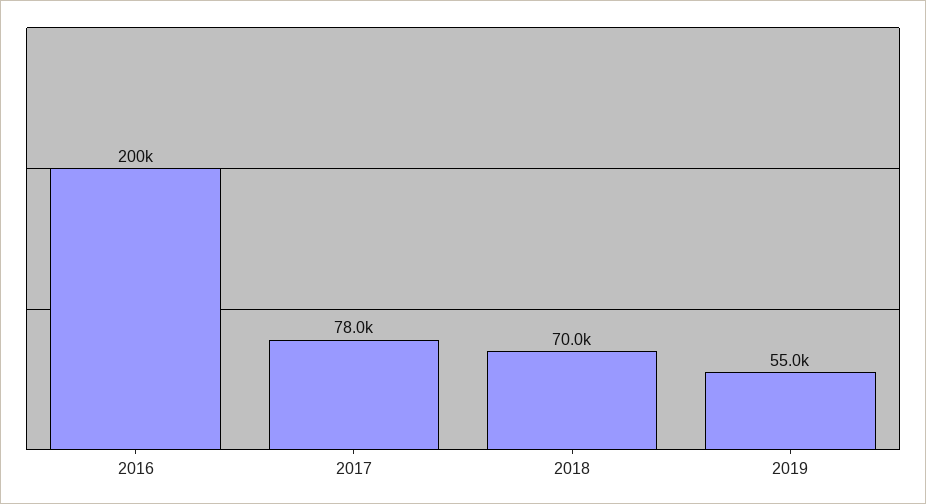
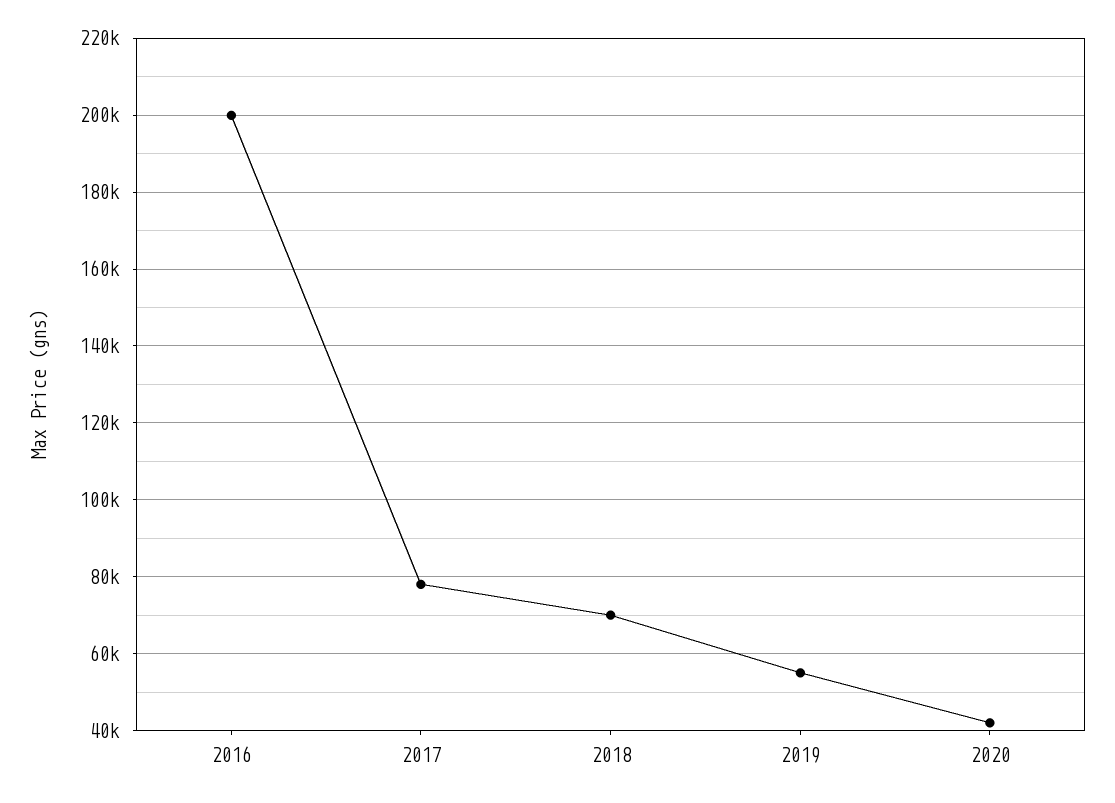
2020: none -> 42000

